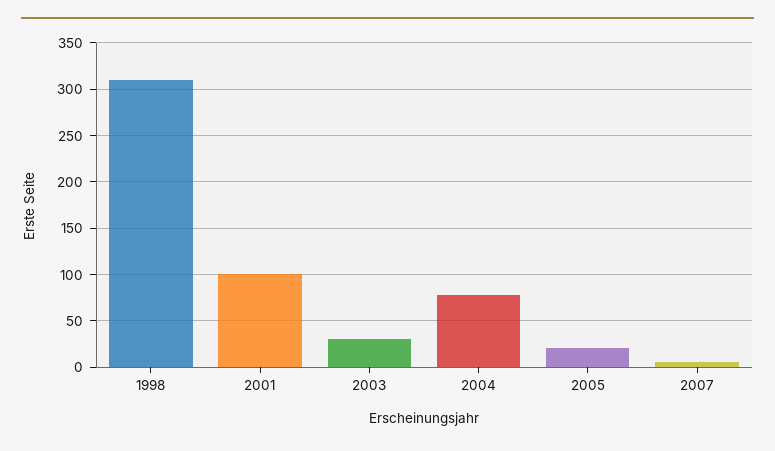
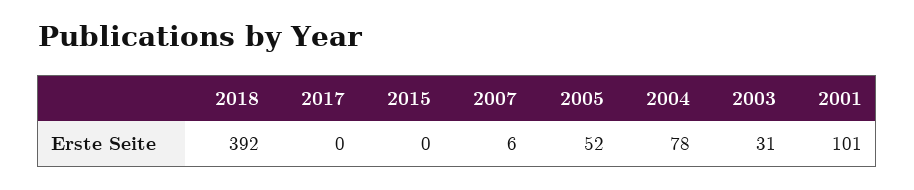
1998: 310 -> none
2005: 20 -> 52
2018: none -> 392
2017: none -> 0
2015: none -> 0

